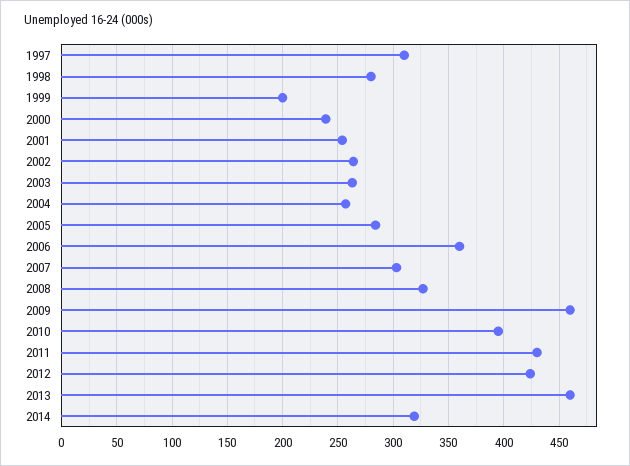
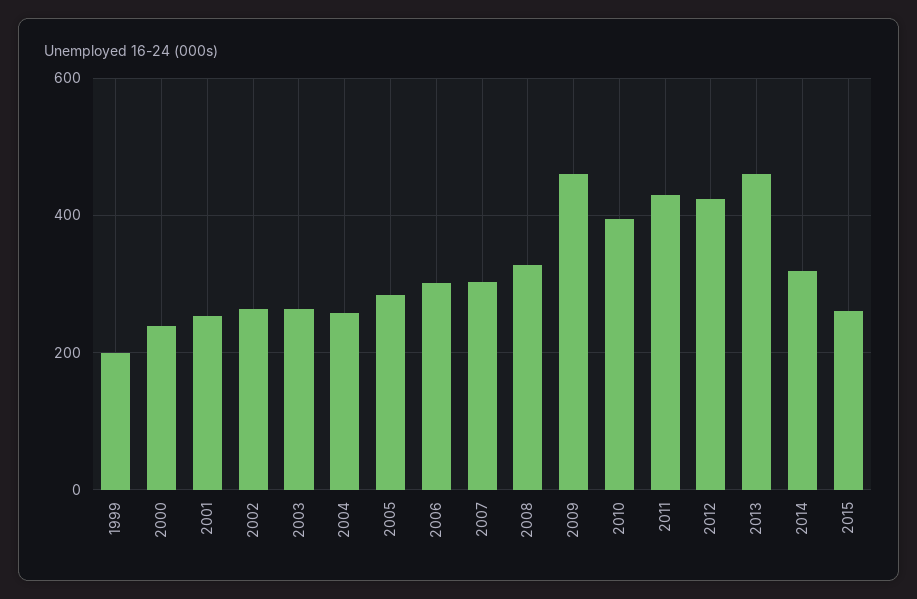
1997: 310 -> none
1998: 280 -> none
2006: 360 -> 300
2015: none -> 260

